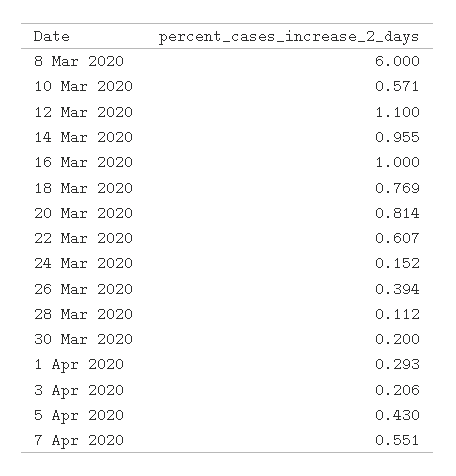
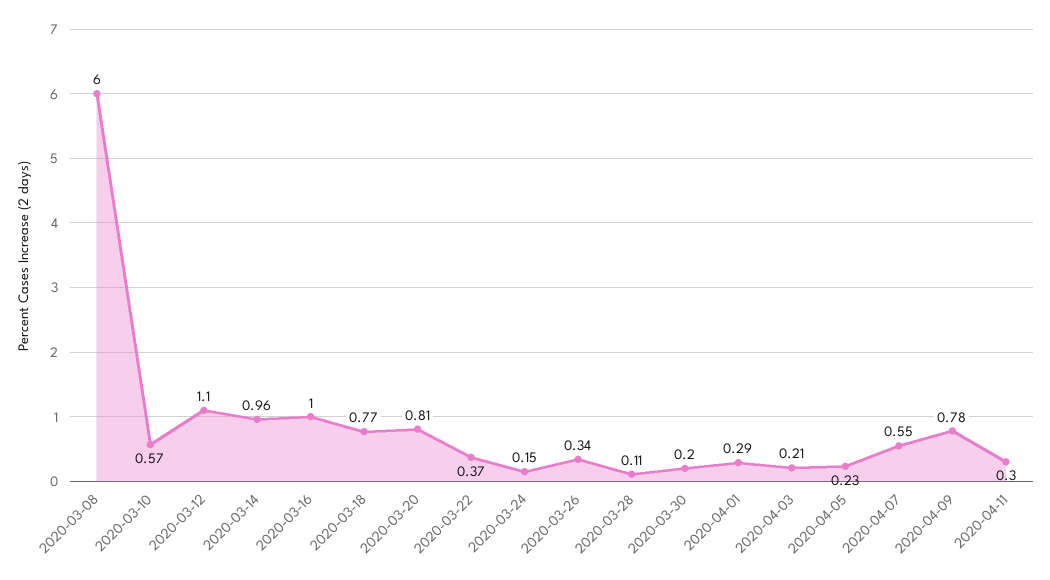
22 Mar 2020: 0.607 -> 0.37
26 Mar 2020: 0.394 -> 0.34
5 Apr 2020: 0.43 -> 0.23
2020-04-09: none -> 0.78
2020-04-11: none -> 0.3

